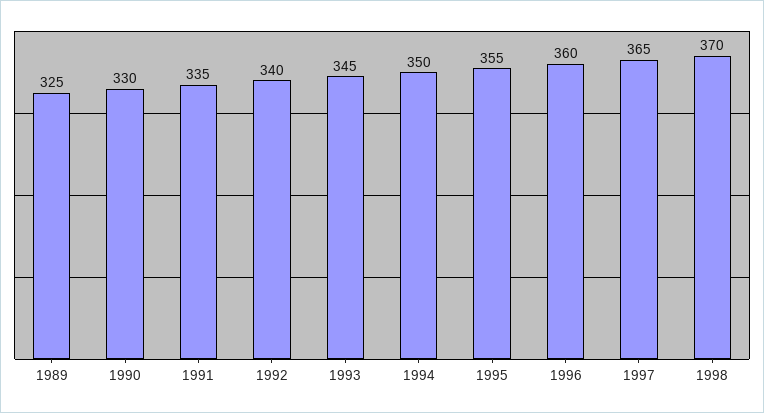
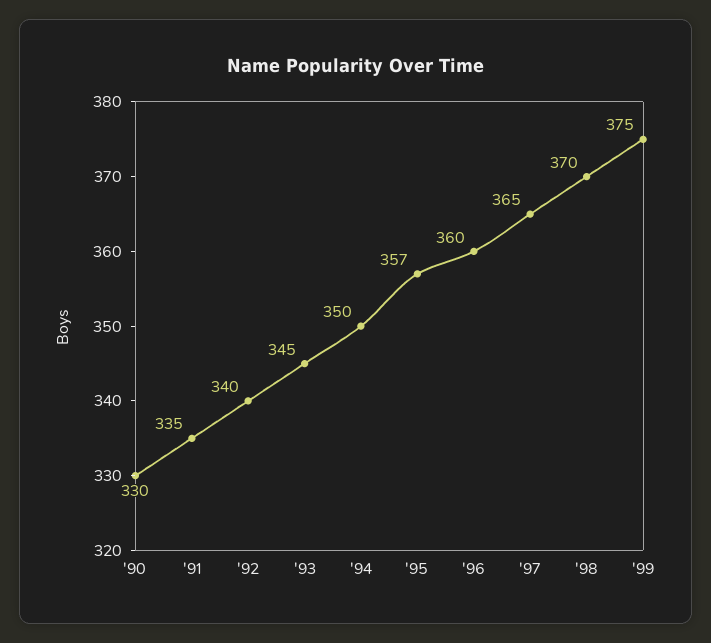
1989: 325 -> none
1995: 355 -> 357
'99: none -> 375

